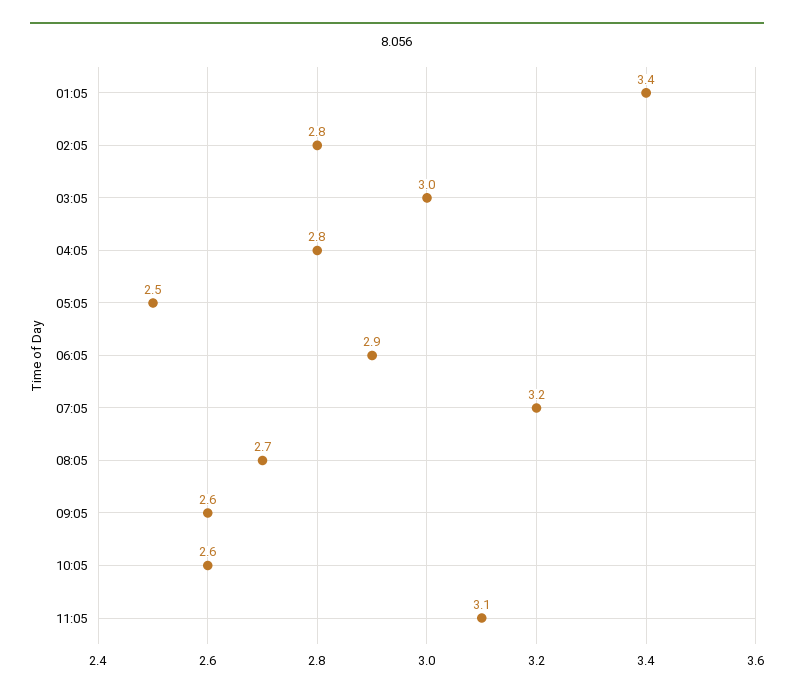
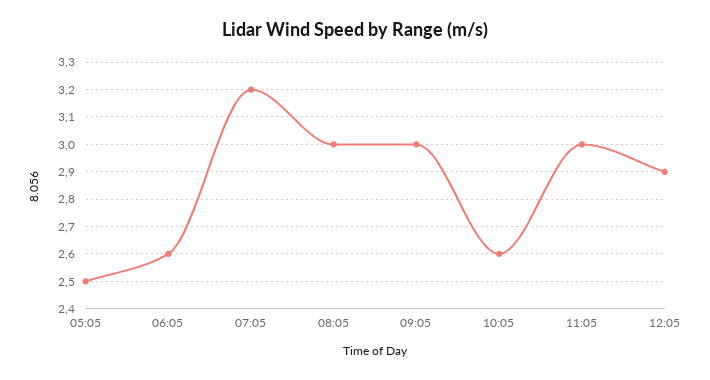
01:05: 3.4 -> none
02:05: 2.8 -> none
03:05: 3 -> none
04:05: 2.8 -> none
06:05: 2.9 -> 2.6
08:05: 2.7 -> 3
09:05: 2.6 -> 3
11:05: 3.1 -> 3
12:05: none -> 2.9

